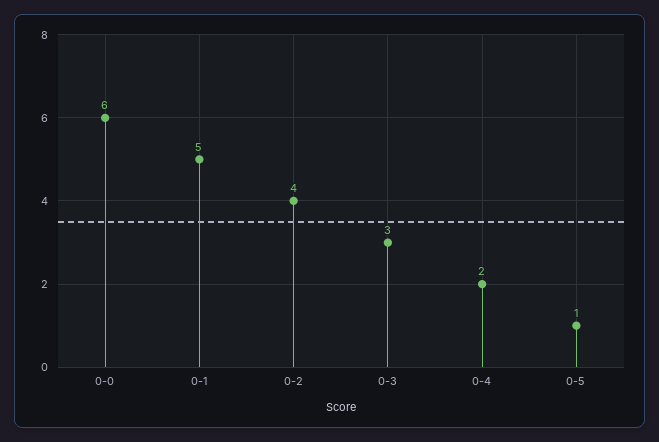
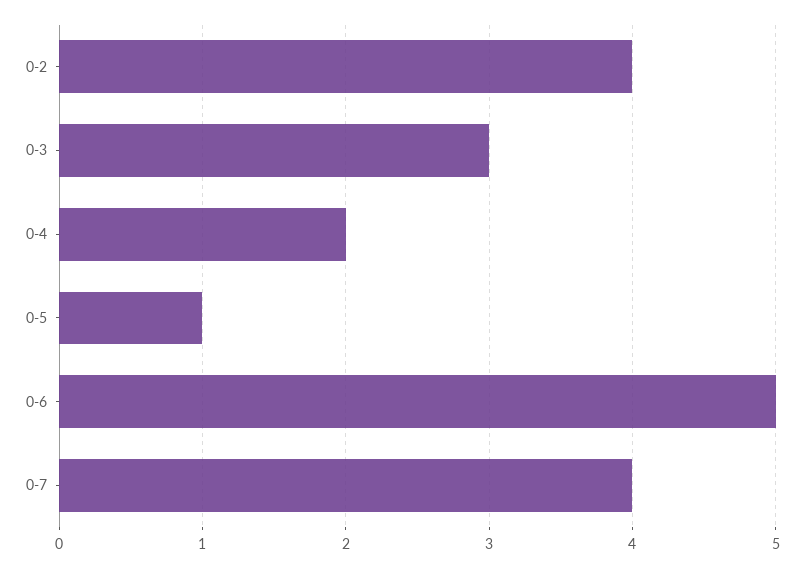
0-0: 6 -> none
0-1: 5 -> none
0-6: none -> 5
0-7: none -> 4

